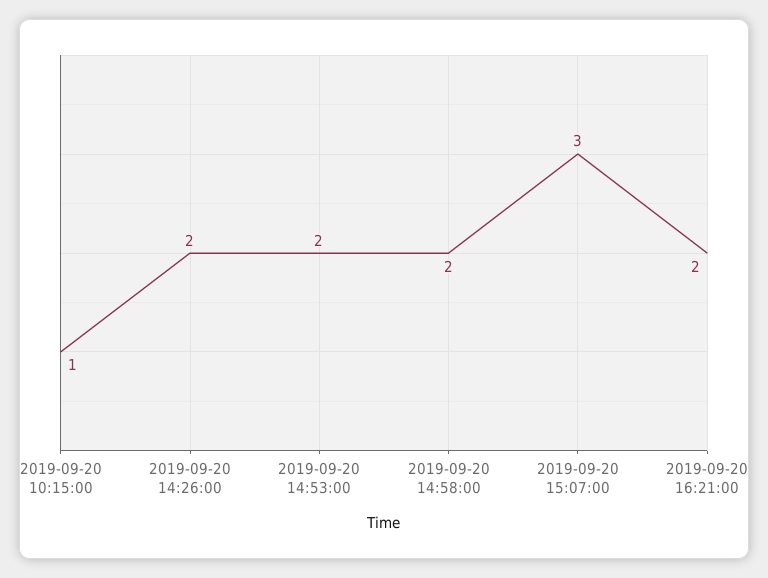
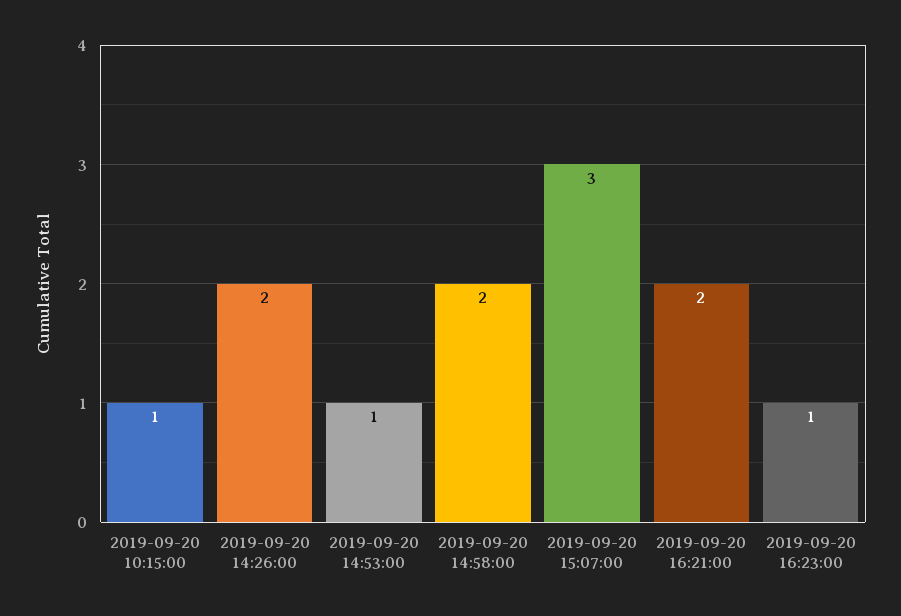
2019-09-20 14:53:00: 2 -> 1
2019-09-20 16:23:00: none -> 1

